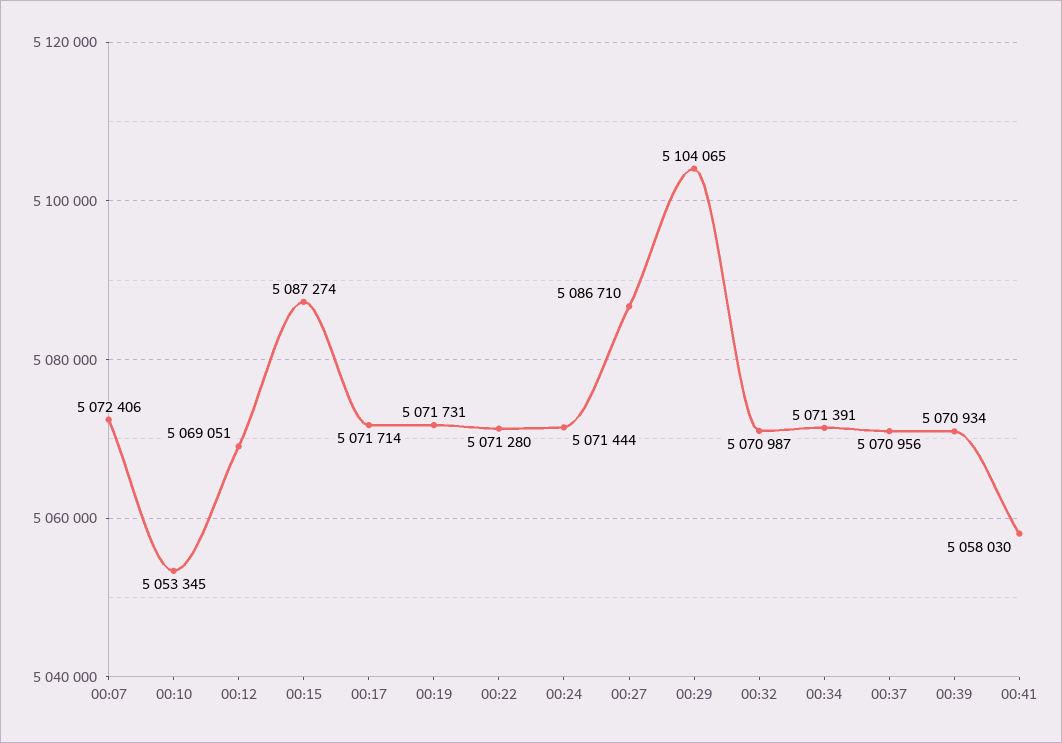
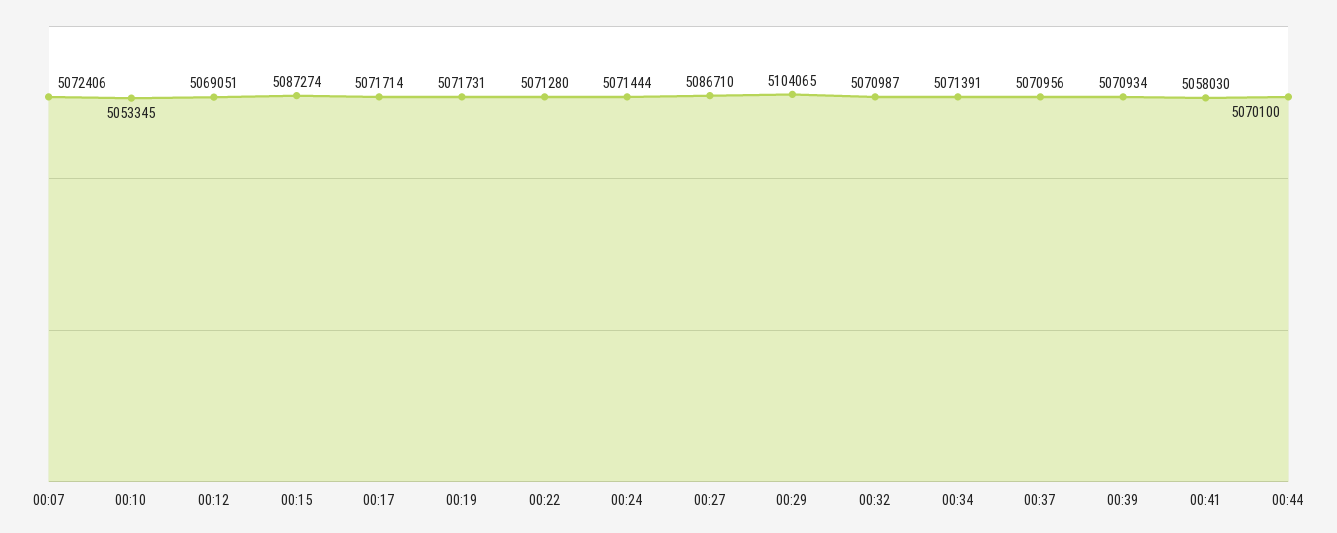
00:44: none -> 5070100

